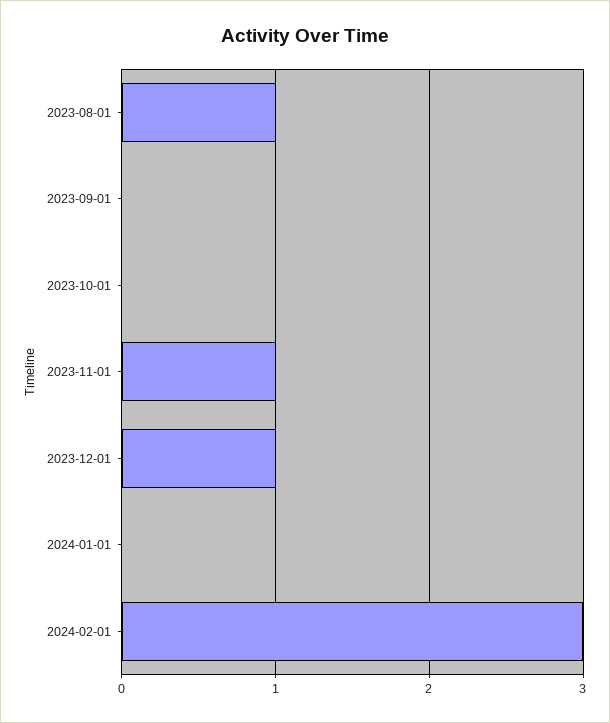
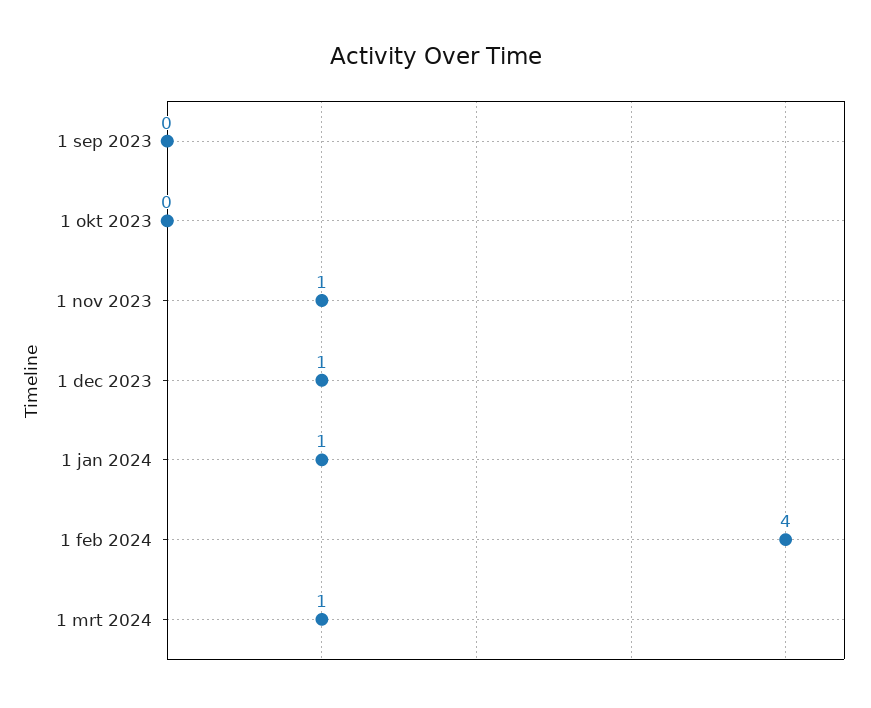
2023-08-01: 1 -> none
2024-01-01: 0 -> 1
2024-02-01: 3 -> 4
1 mrt 2024: none -> 1

